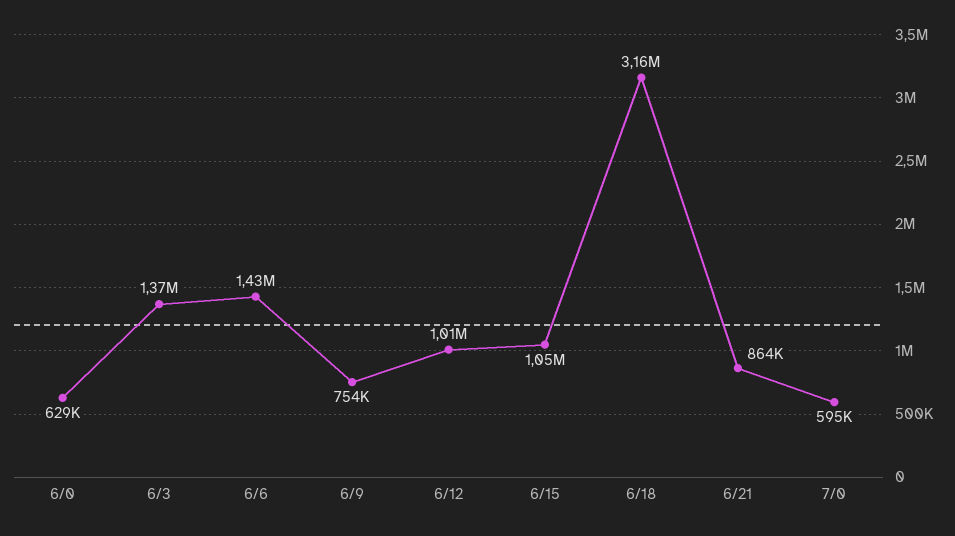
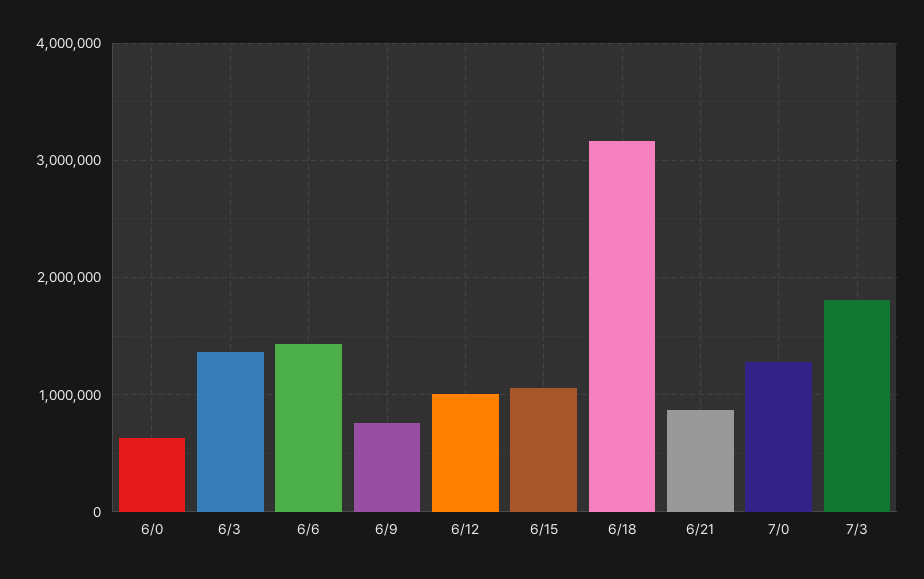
7/0: 595000 -> 1300000
7/3: none -> 1800000

